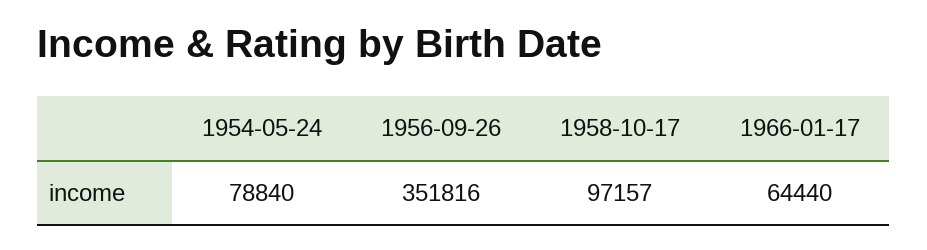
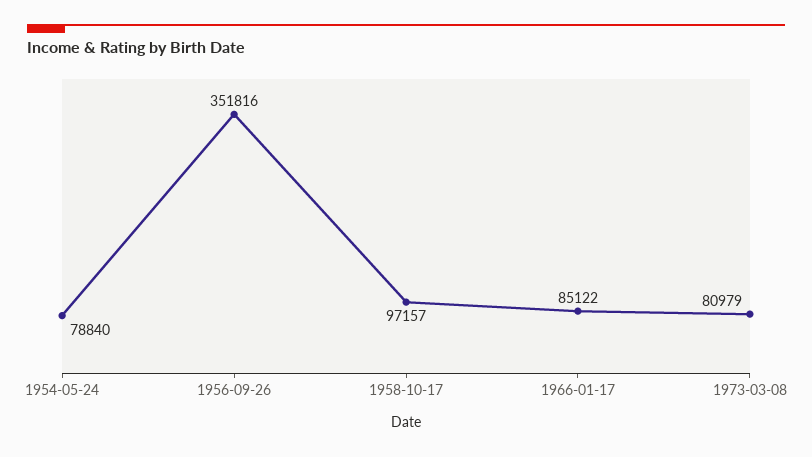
1966-01-17: 64440 -> 85122
1973-03-08: none -> 80979

